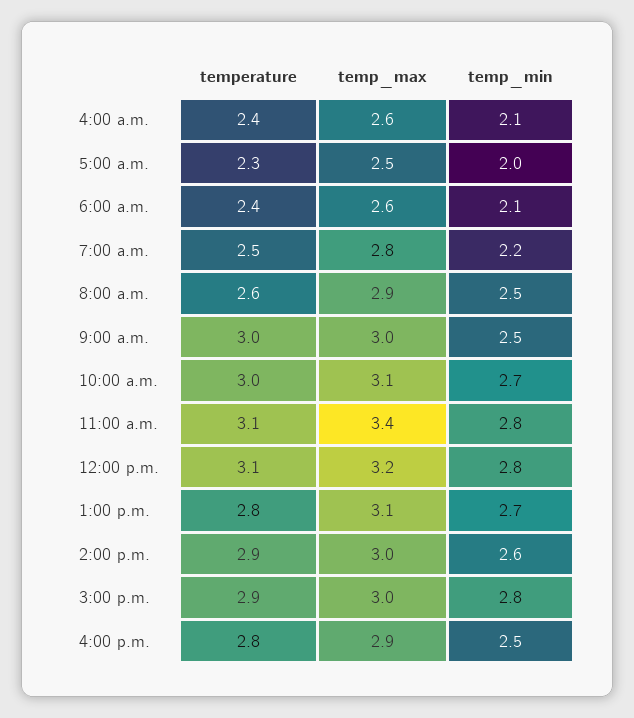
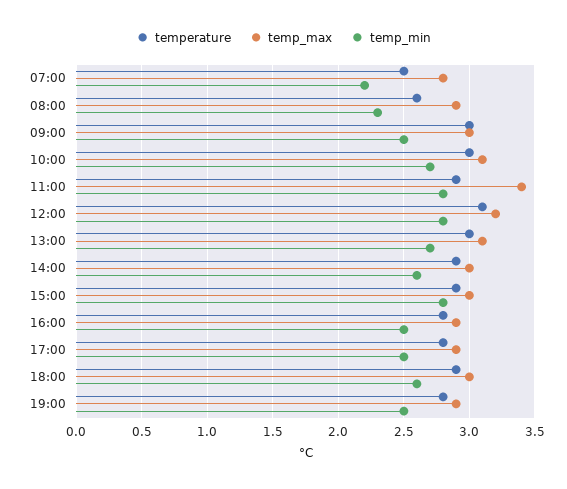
temperature, 4:00 a.m.: 2.4 -> none
temp_max, 4:00 a.m.: 2.6 -> none
temp_min, 4:00 a.m.: 2.1 -> none
temperature, 5:00 a.m.: 2.3 -> none
temp_max, 5:00 a.m.: 2.5 -> none
temp_min, 5:00 a.m.: 2 -> none
temperature, 6:00 a.m.: 2.4 -> none
temp_max, 6:00 a.m.: 2.6 -> none
temp_min, 6:00 a.m.: 2.1 -> none
temp_min, 8:00 a.m.: 2.5 -> 2.3
temperature, 11:00 a.m.: 3.1 -> 2.9
temperature, 1:00 p.m.: 2.8 -> 3
temperature, 17:00: none -> 2.8
temp_max, 17:00: none -> 2.9
temp_min, 17:00: none -> 2.5
temperature, 18:00: none -> 2.9
temp_max, 18:00: none -> 3
temp_min, 18:00: none -> 2.6
temperature, 19:00: none -> 2.8
temp_max, 19:00: none -> 2.9
temp_min, 19:00: none -> 2.5

